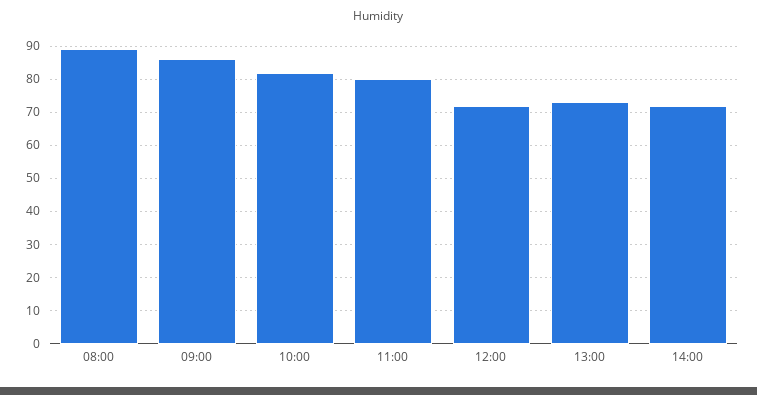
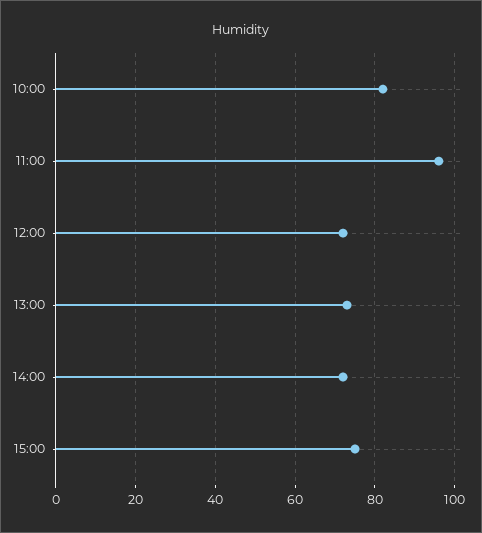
08:00: 90 -> none
09:00: 85 -> none
11:00: 80 -> 95
15:00: none -> 75

